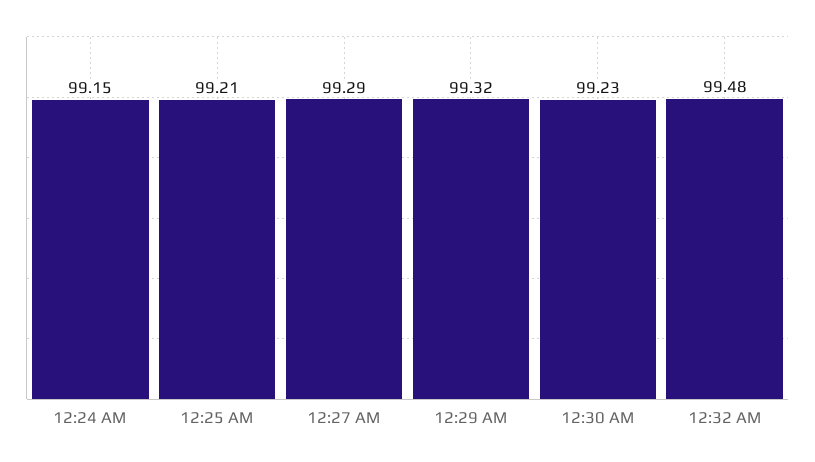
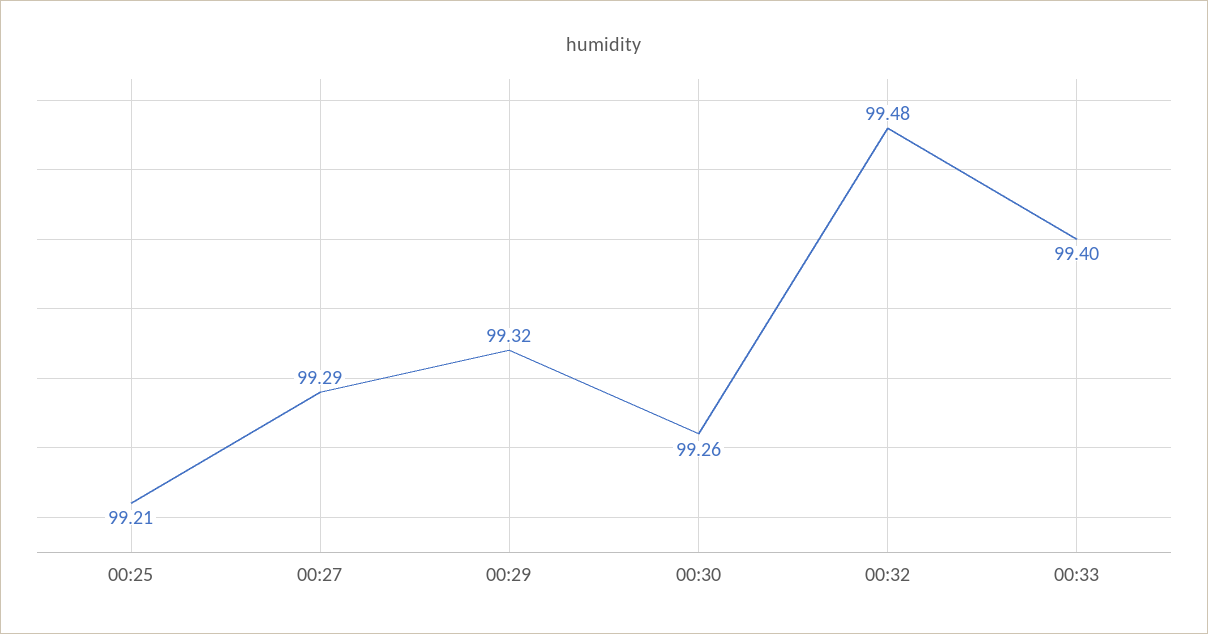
12:24 AM: 99.15 -> none
12:30 AM: 99.23 -> 99.26
00:33: none -> 99.4

